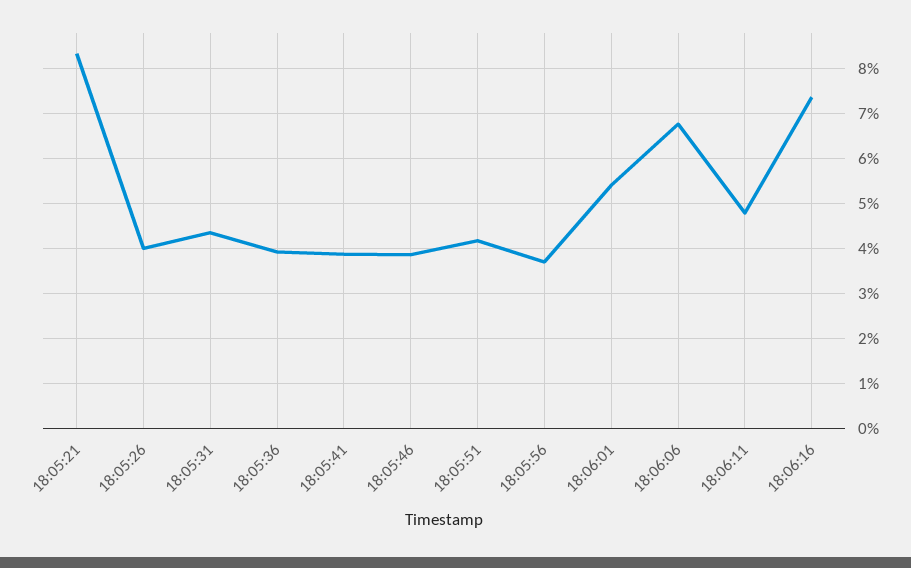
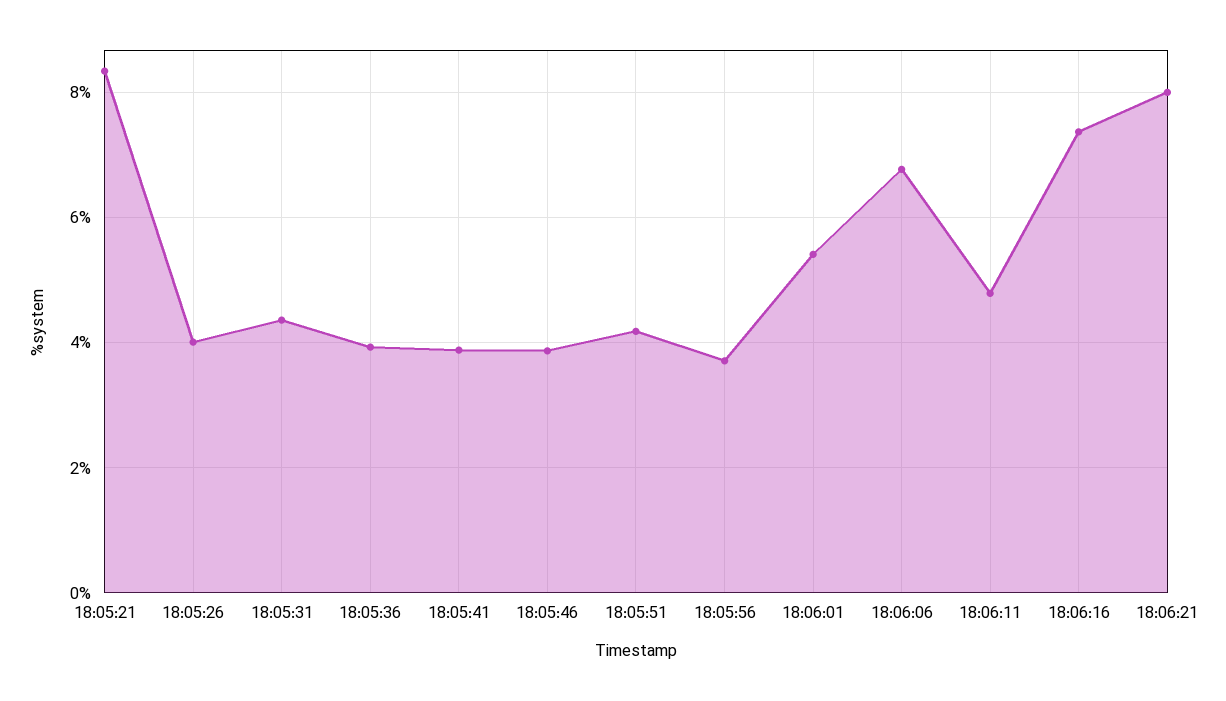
18:06:21: none -> 8

